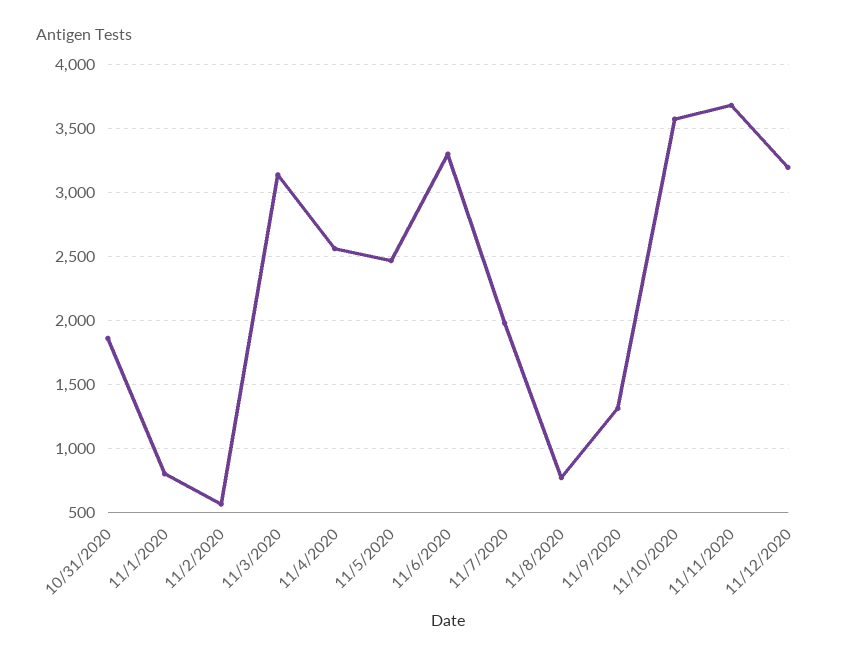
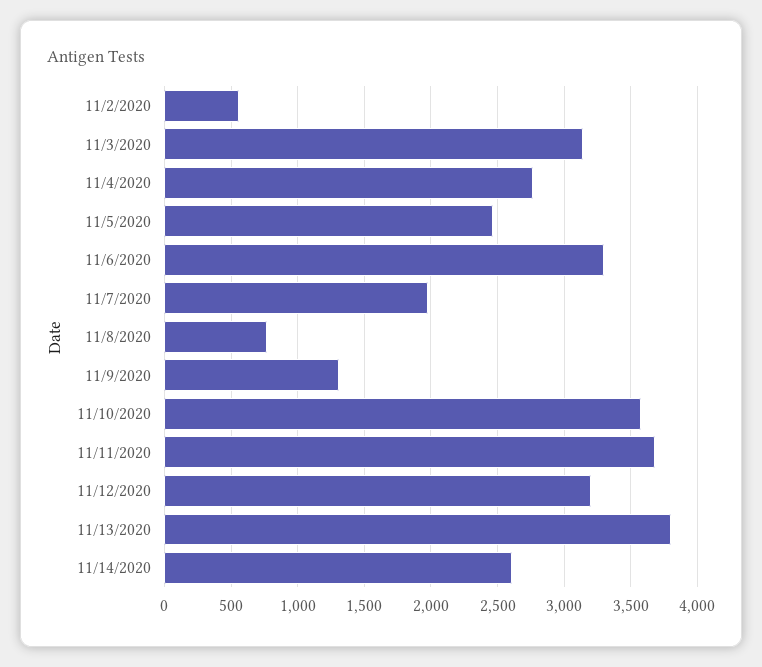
10/31/2020: 1850 -> none
11/1/2020: 800 -> none
11/4/2020: 2550 -> 2750
11/13/2020: none -> 3800
11/14/2020: none -> 2600

